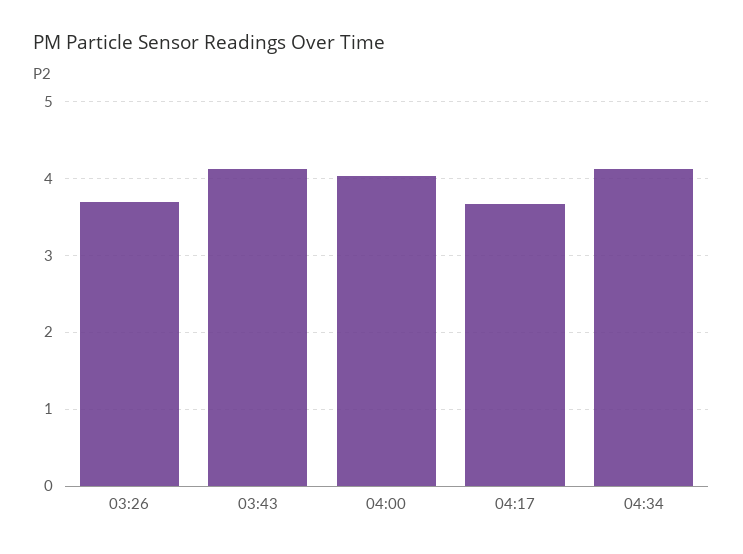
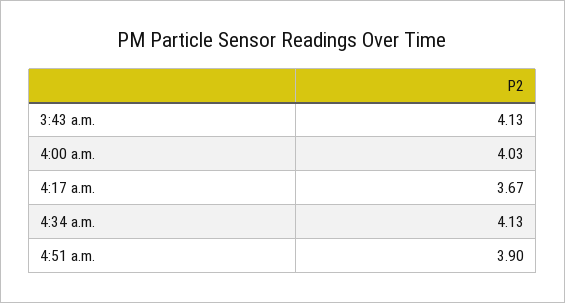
03:26: 3.7 -> none
4:51 a.m.: none -> 3.9

